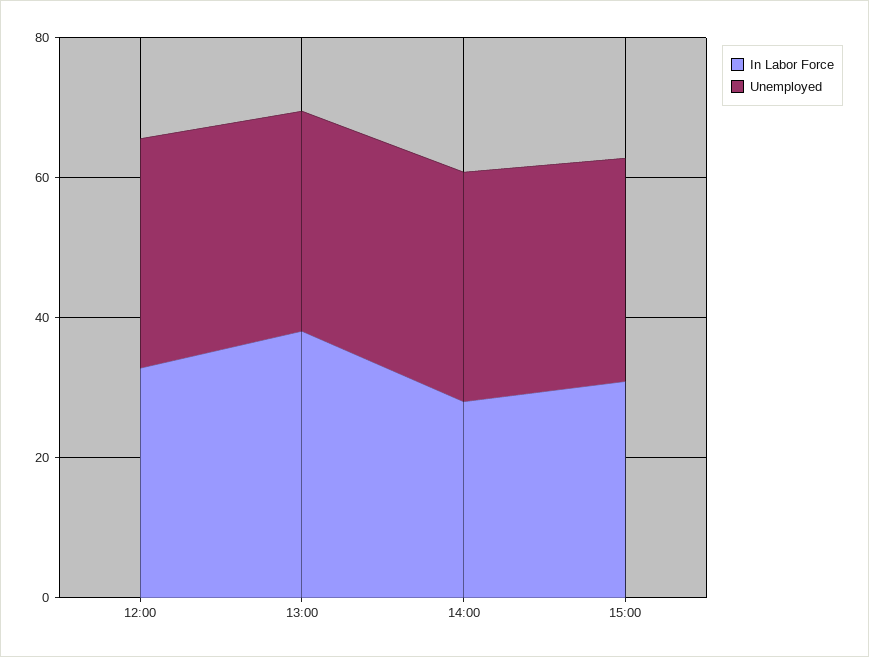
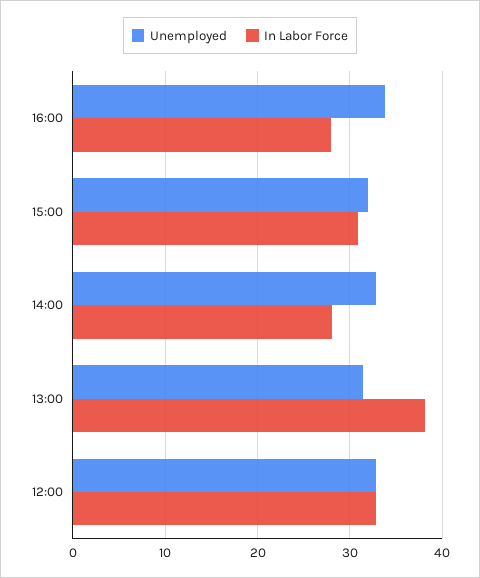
Unemployed, 16:00: none -> 34
In Labor Force, 16:00: none -> 28

